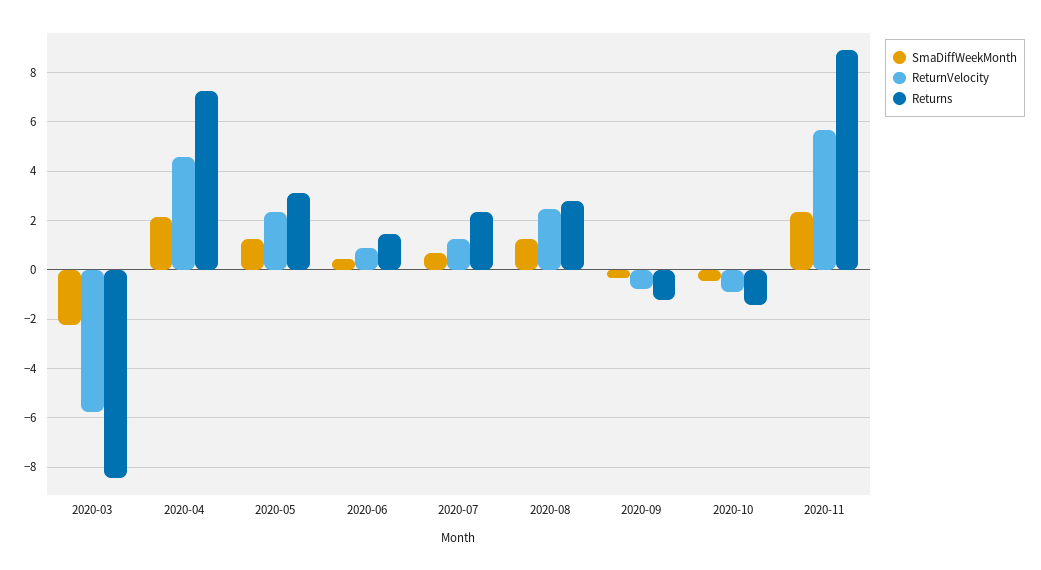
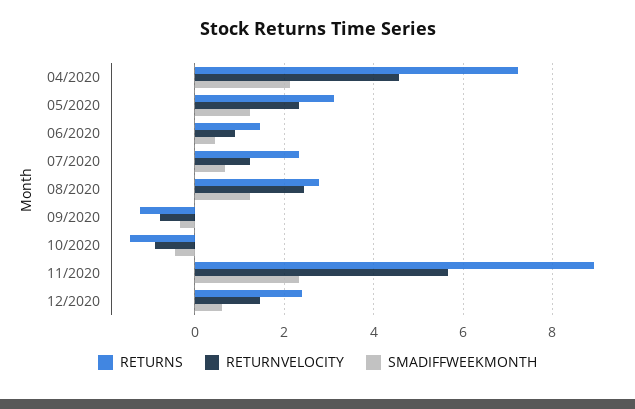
SmaDiffWeekMonth, 2020-03: -2.25 -> none
ReturnVelocity, 2020-03: -5.75 -> none
Returns, 2020-03: -8.5 -> none
Returns, 12/2020: none -> 2.4
ReturnVelocity, 12/2020: none -> 1.4
SmaDiffWeekMonth, 12/2020: none -> 0.6

